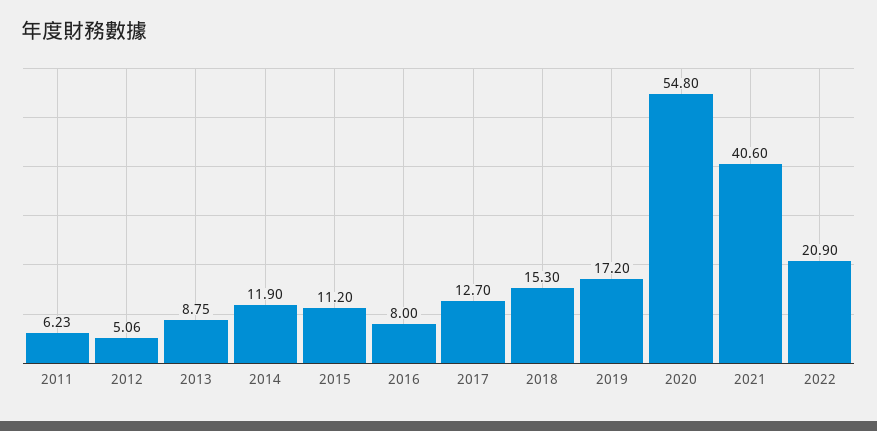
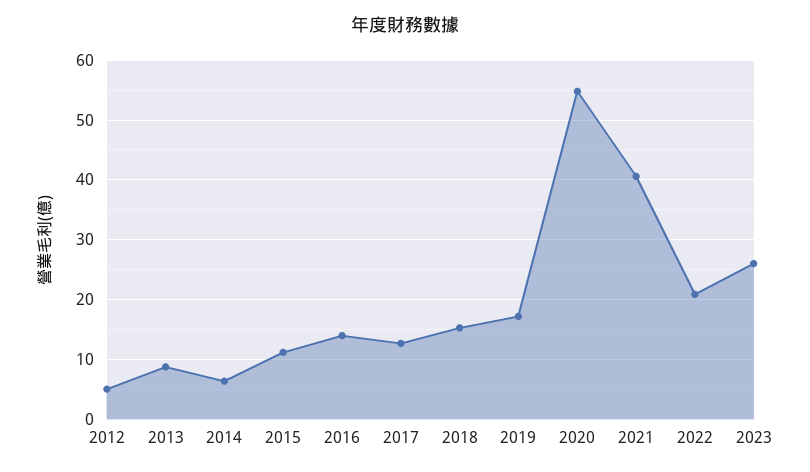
2011: 6.23 -> none
2014: 11.9 -> 6
2016: 8 -> 14
2023: none -> 26

